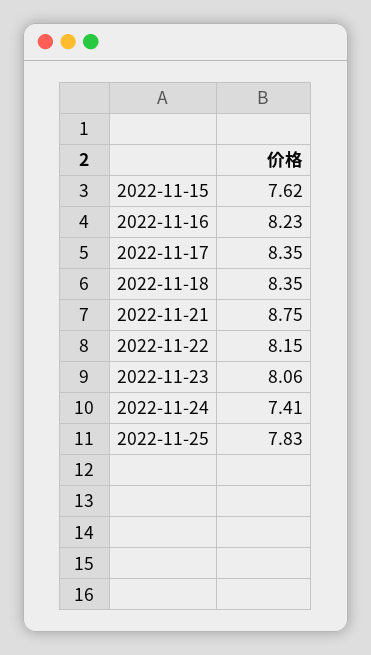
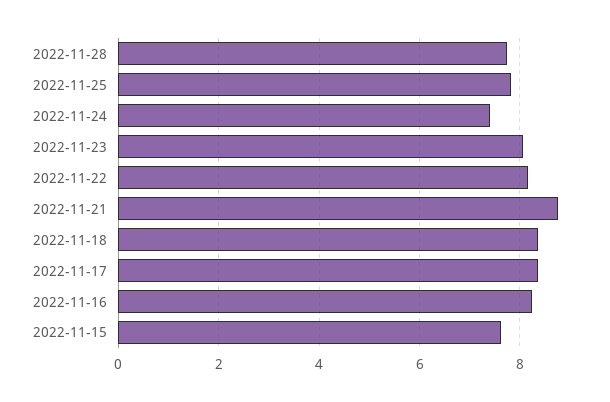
2022-11-28: none -> 7.8

